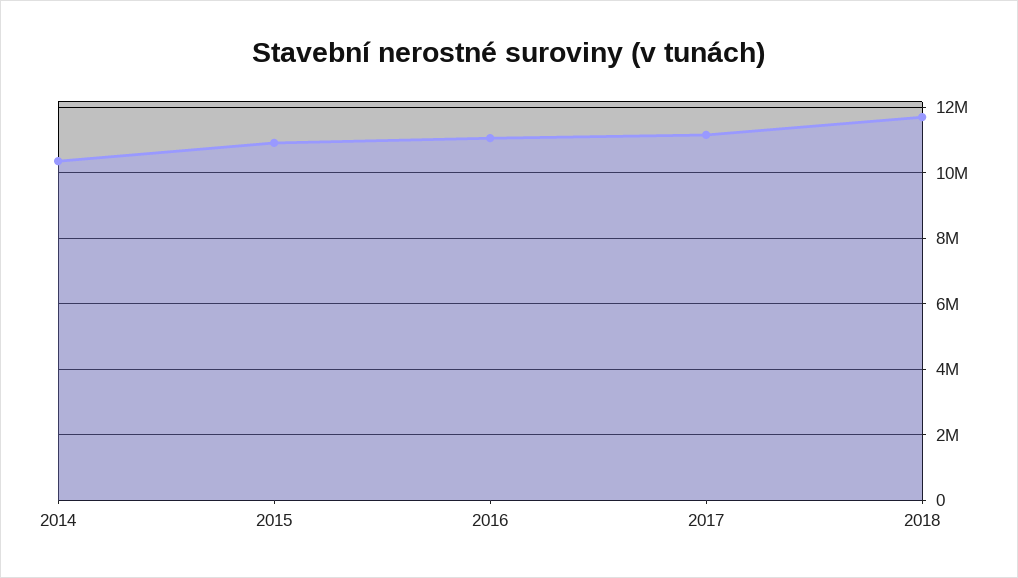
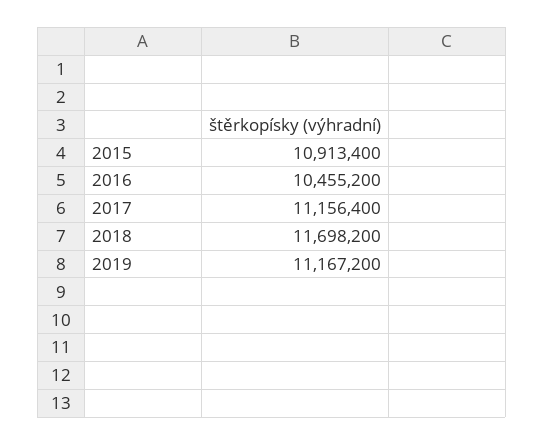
2014: 10400000 -> none
2016: 11000000 -> 10455200
2019: none -> 11167200

